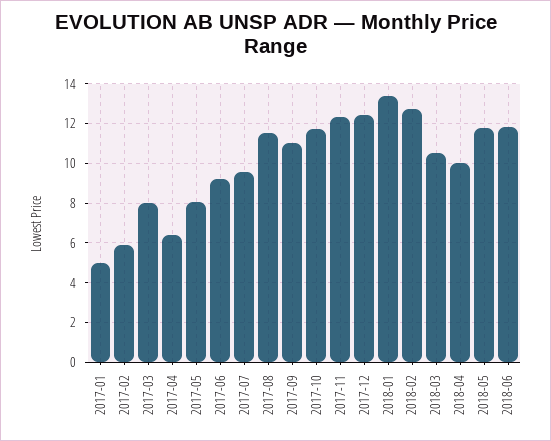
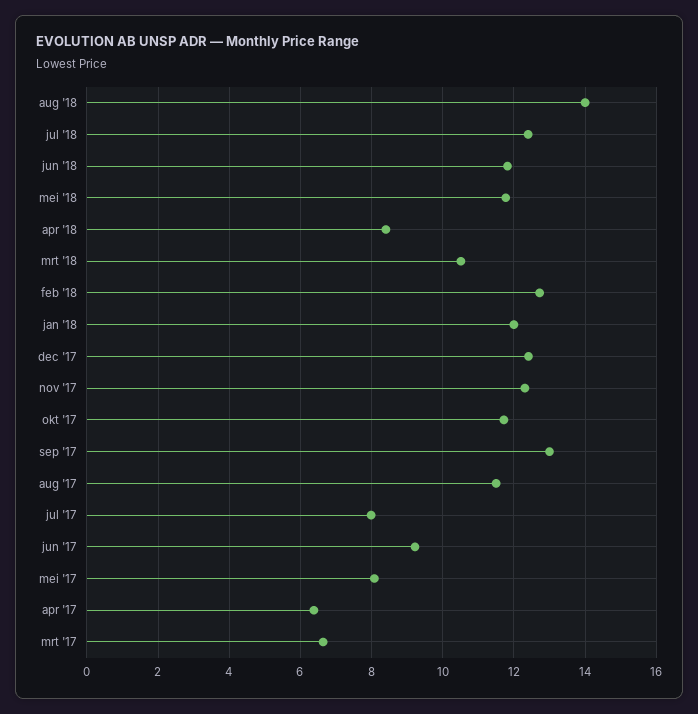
2017-01: 5 -> none
2017-02: 6 -> none
2017-03: 8 -> 6.6
2017-07: 9.5 -> 8
2017-09: 11 -> 13
2018-01: 13.5 -> 12
2018-04: 10 -> 8.4
aug '18: none -> 14
jul '18: none -> 12.4

